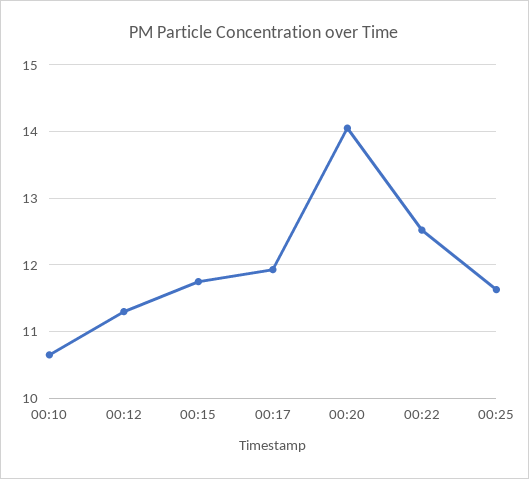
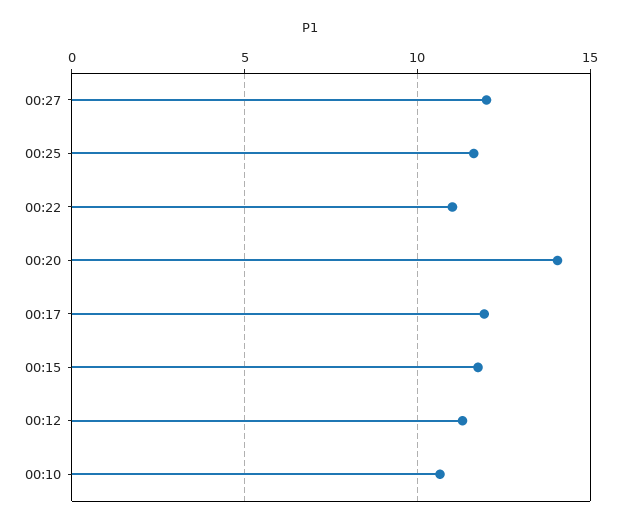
00:22: 12.5 -> 11
00:27: none -> 12

